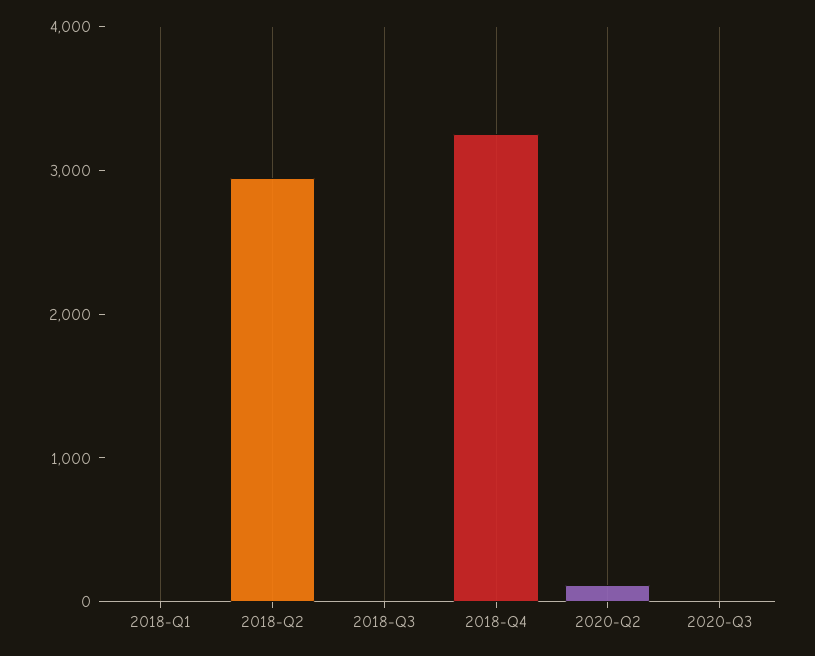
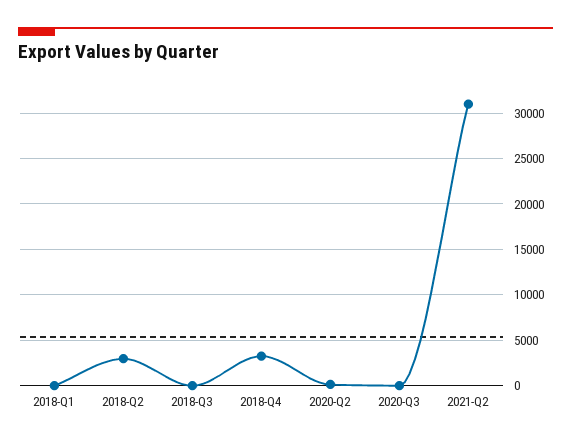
2021-Q2: none -> 31000

